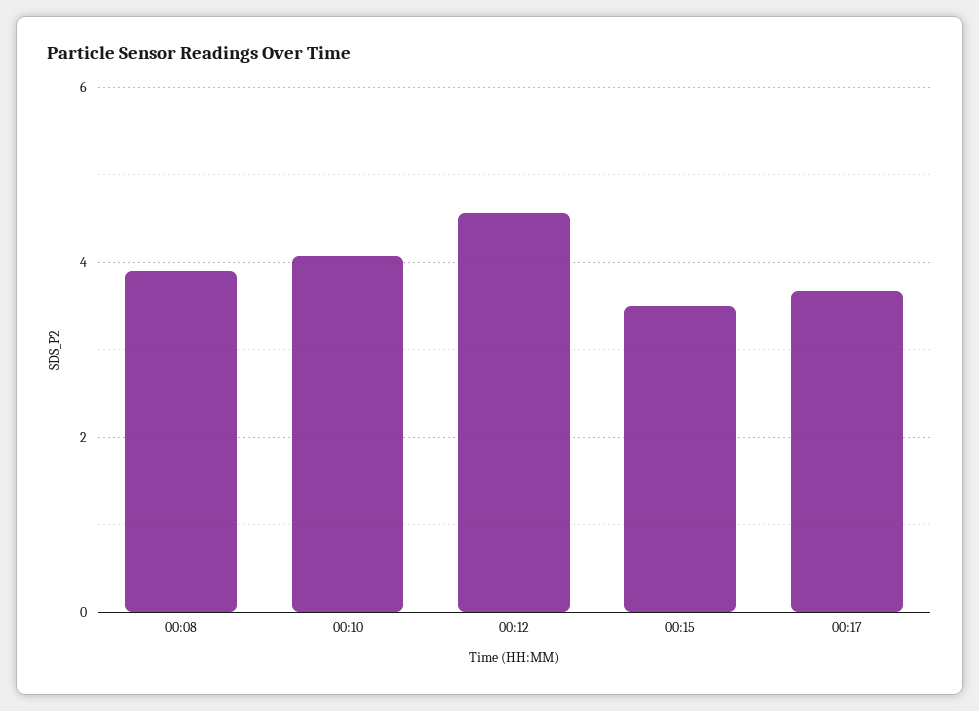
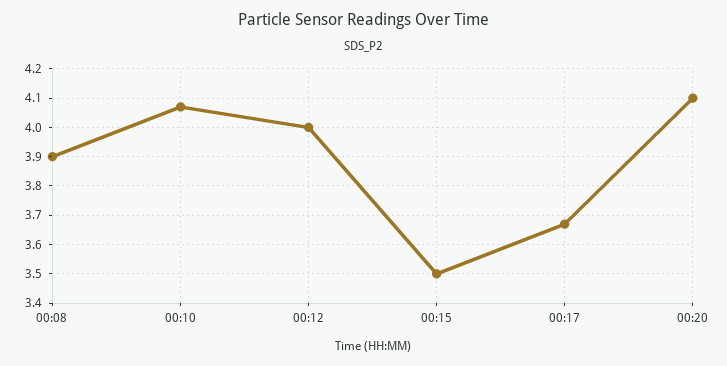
00:12: 4.6 -> 4
00:20: none -> 4.1

